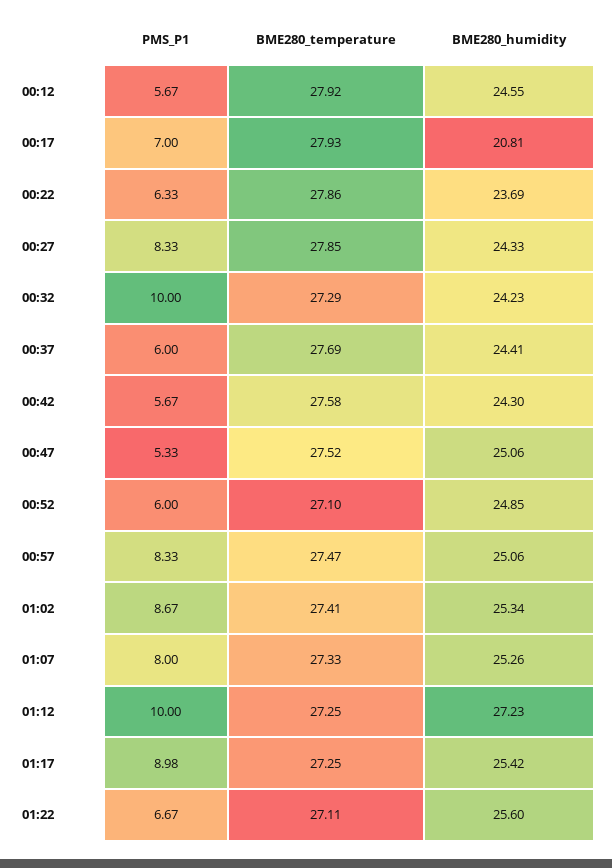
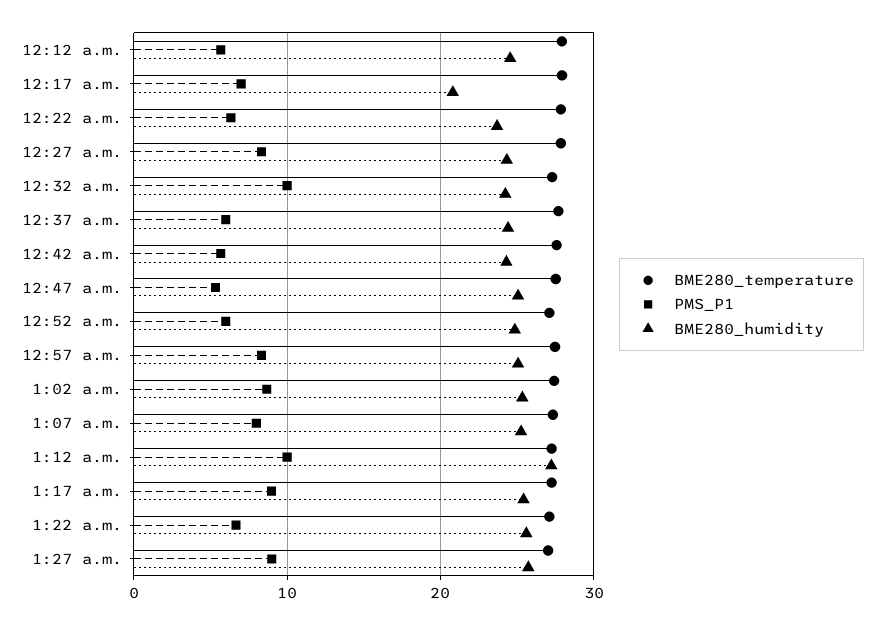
BME280_temperature, 1:27 a.m.: none -> 27
PMS_P1, 1:27 a.m.: none -> 9
BME280_humidity, 1:27 a.m.: none -> 26

